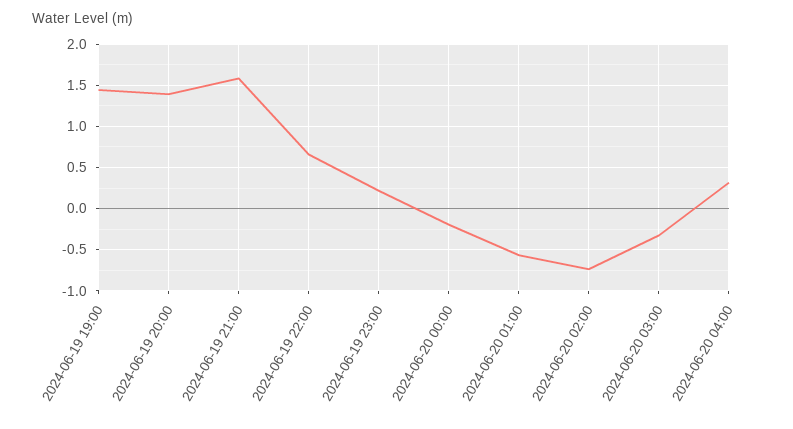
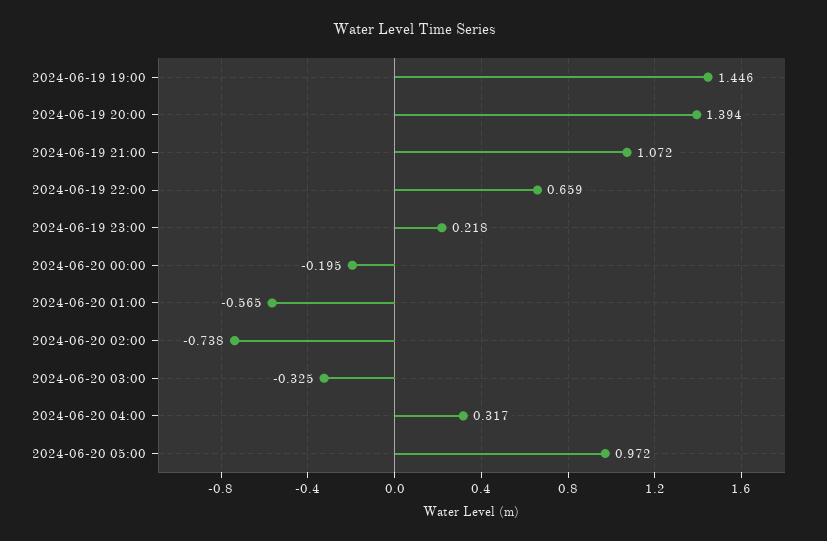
2024-06-19 21:00: 1.6 -> 1.072
2024-06-20 05:00: none -> 0.972

